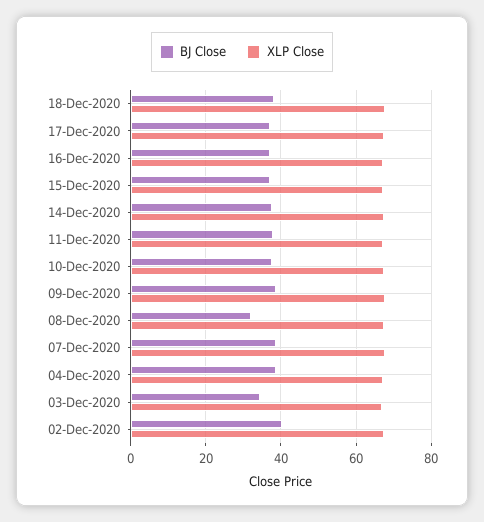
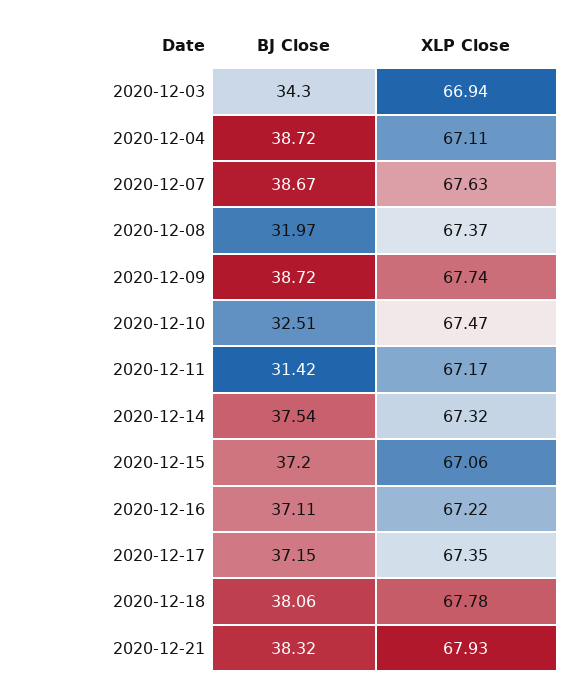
BJ Close, 11-Dec-2020: 38 -> 31.42
BJ Close, 10-Dec-2020: 38 -> 32.51
BJ Close, 02-Dec-2020: 40 -> none
XLP Close, 02-Dec-2020: 68 -> none
BJ Close, 2020-12-21: none -> 38.32
XLP Close, 2020-12-21: none -> 67.93

